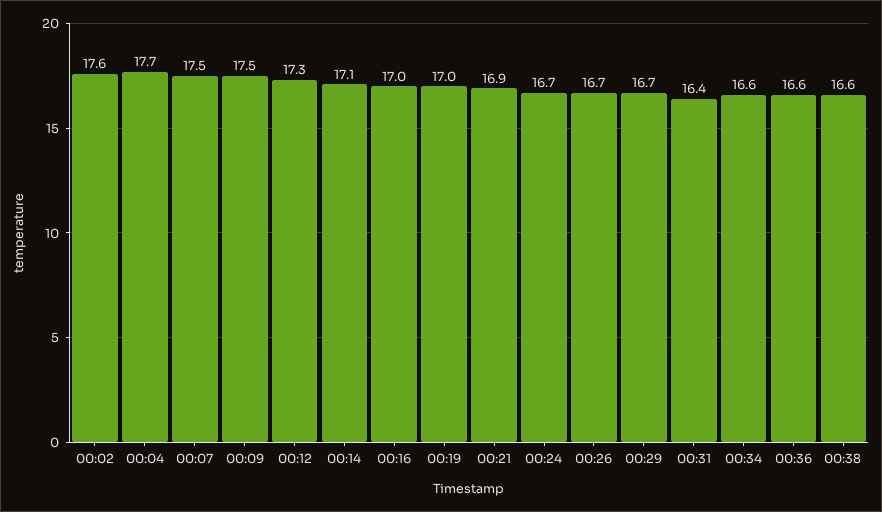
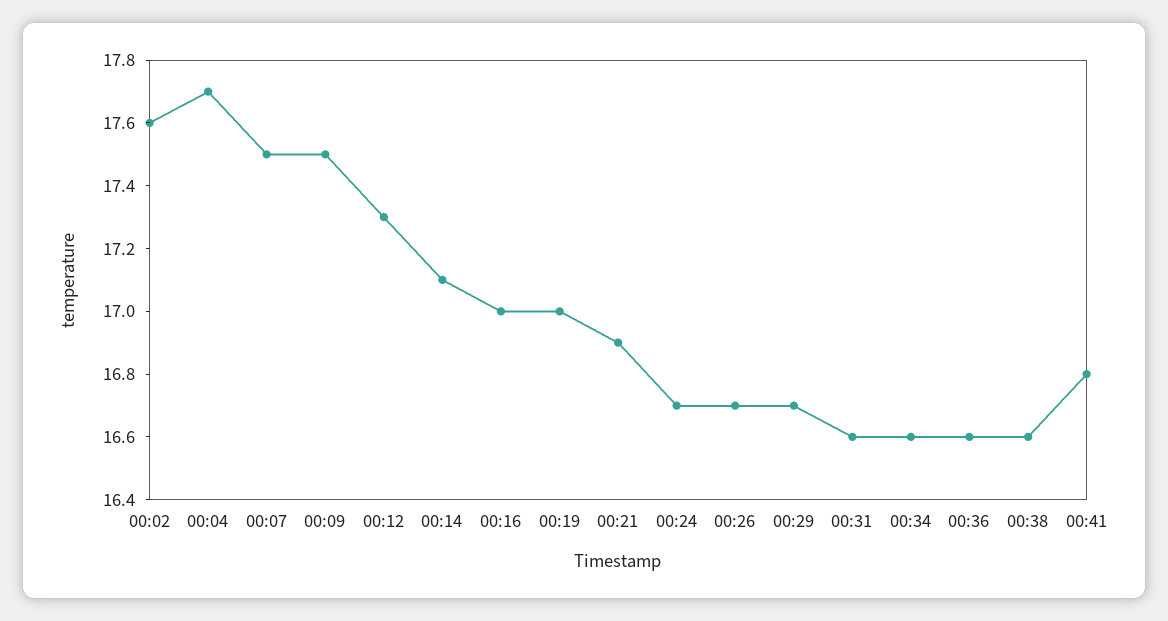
00:31: 16.4 -> 16.6
00:41: none -> 16.8

